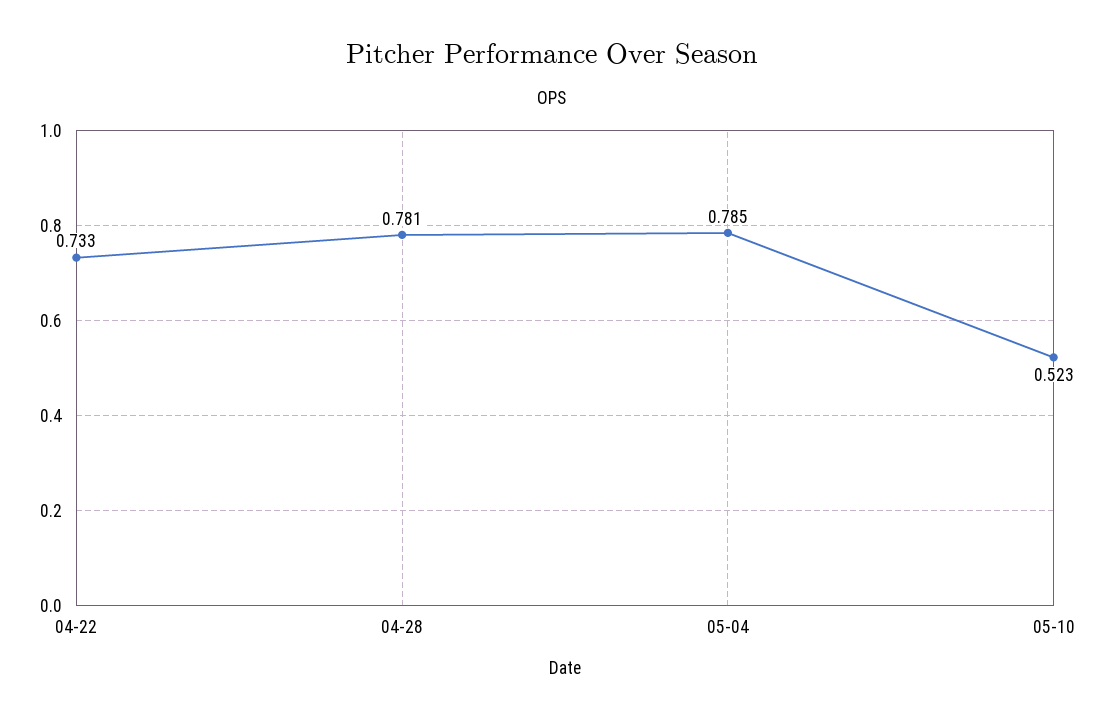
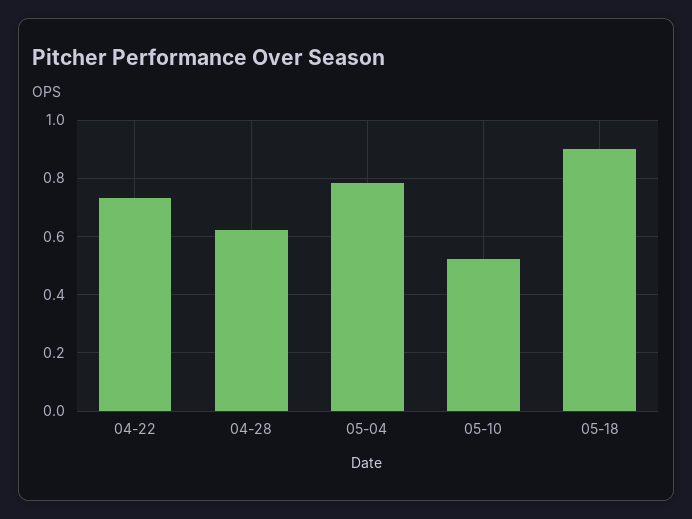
04-28: 0.781 -> 0.625
05-18: none -> 0.9

